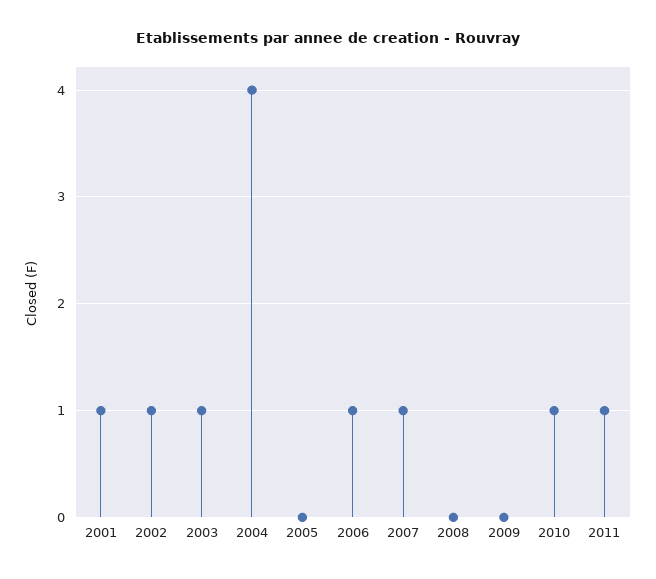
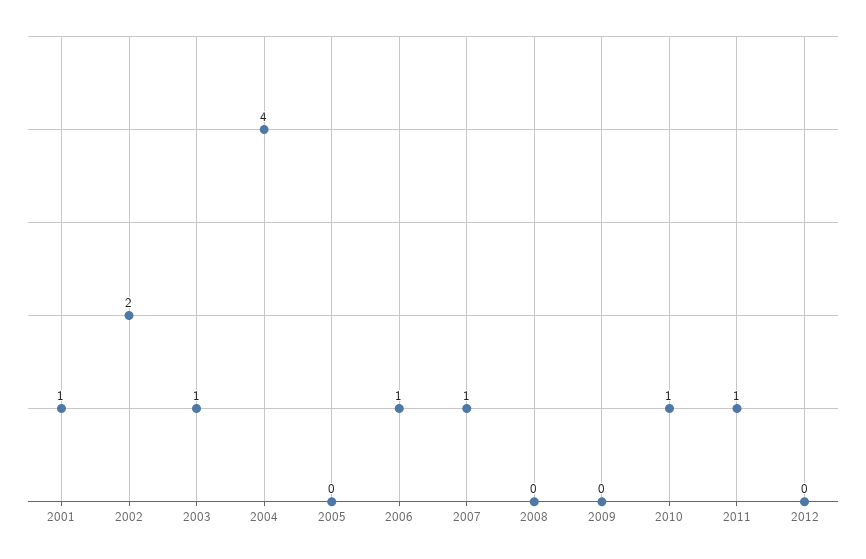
2002: 1 -> 2
2012: none -> 0

